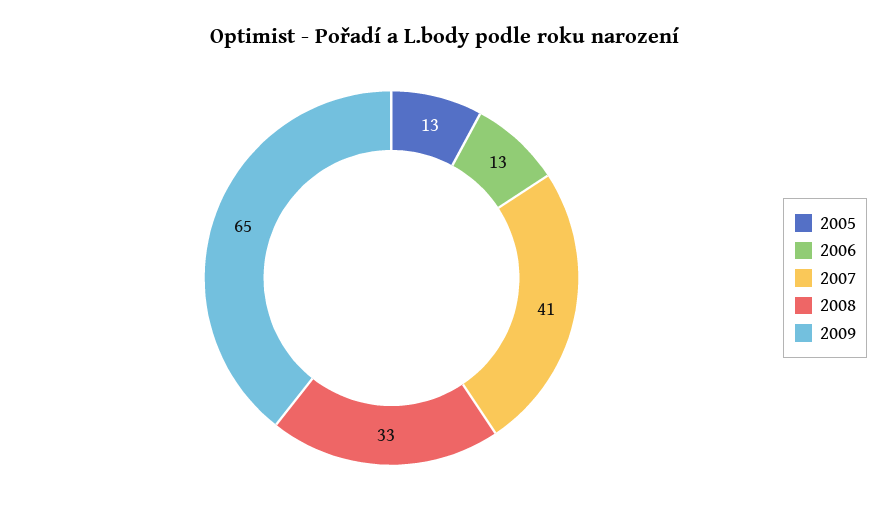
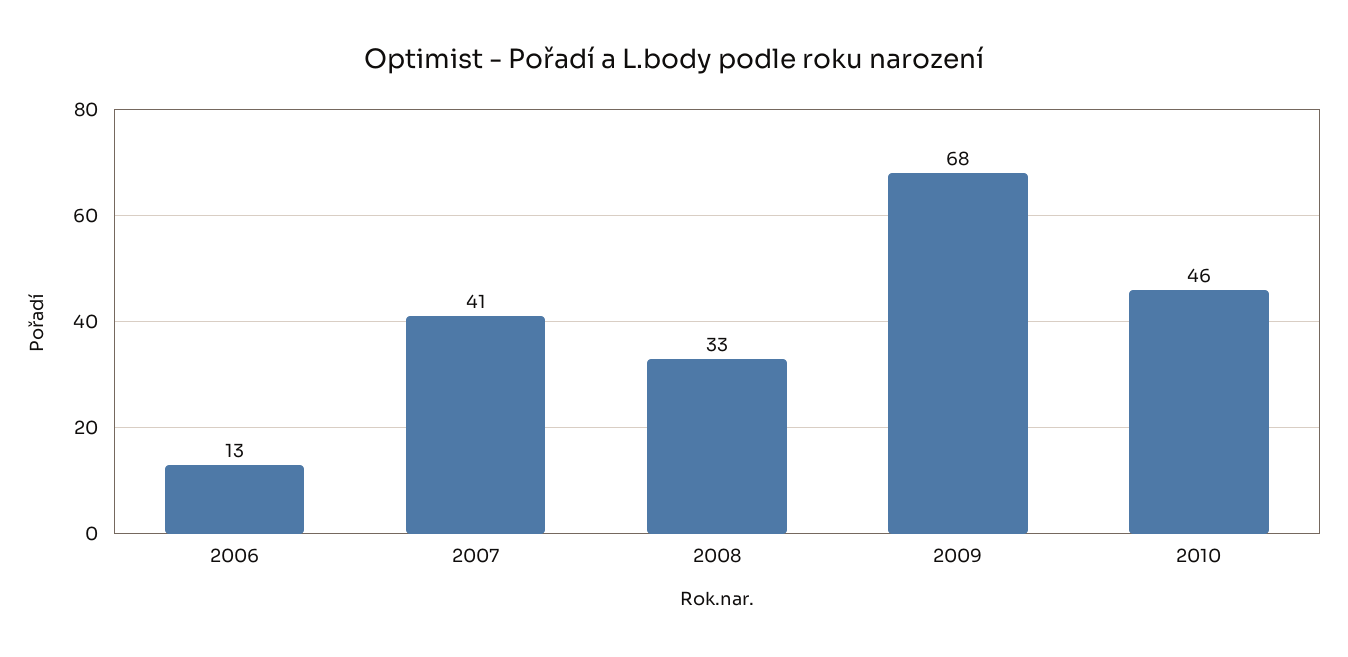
2005: 13 -> none
2009: 65 -> 68
2010: none -> 46

